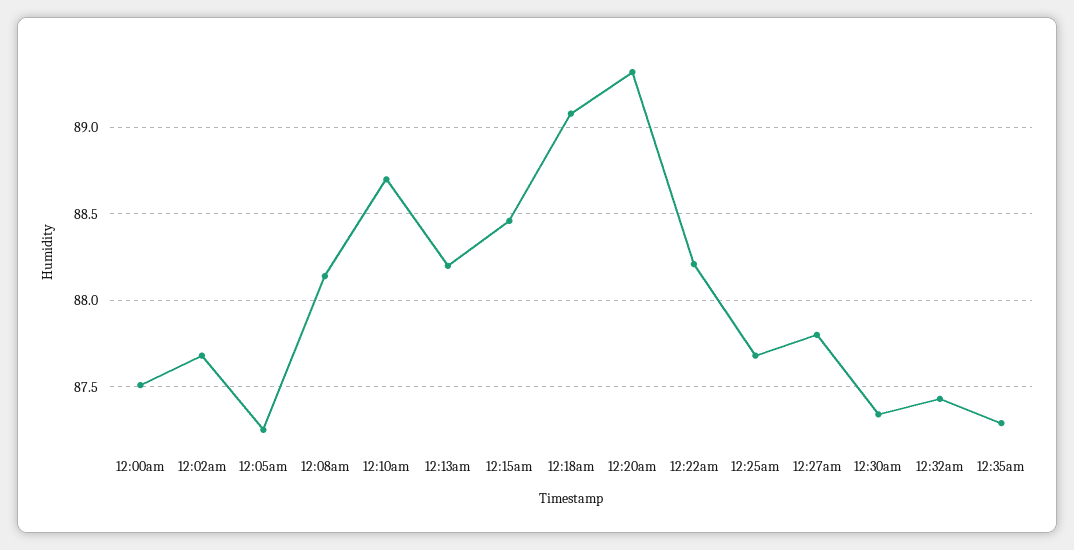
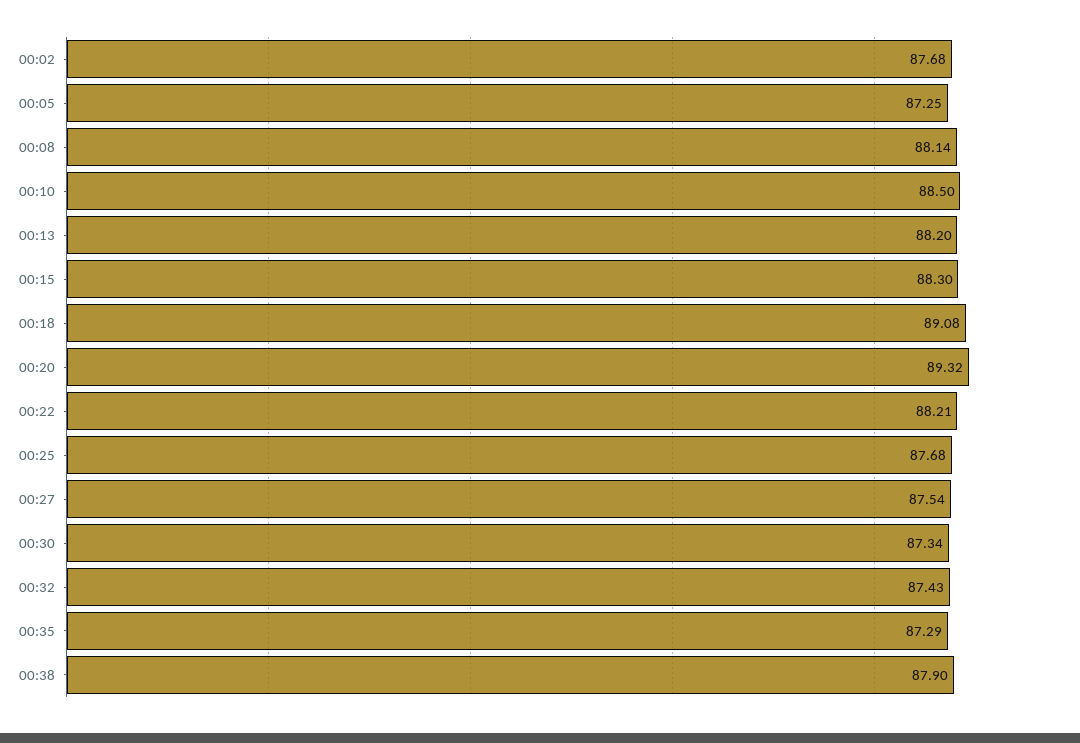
12:00am: 87.5 -> none
12:10am: 88.7 -> 88.5
12:15am: 88.45 -> 88.3
12:27am: 87.8 -> 87.54
00:38: none -> 87.9

